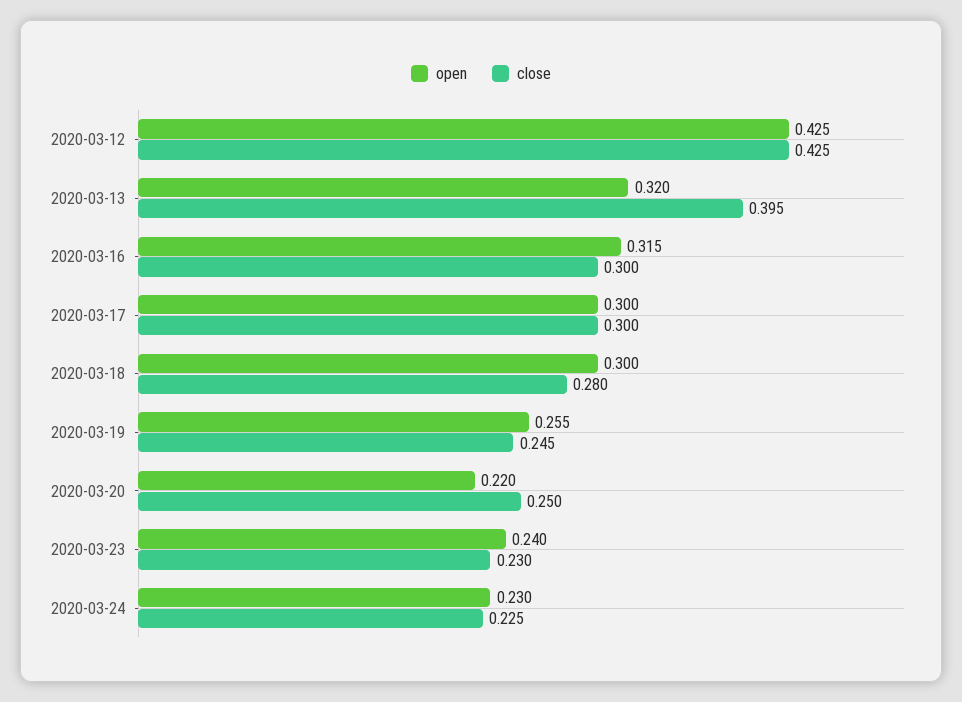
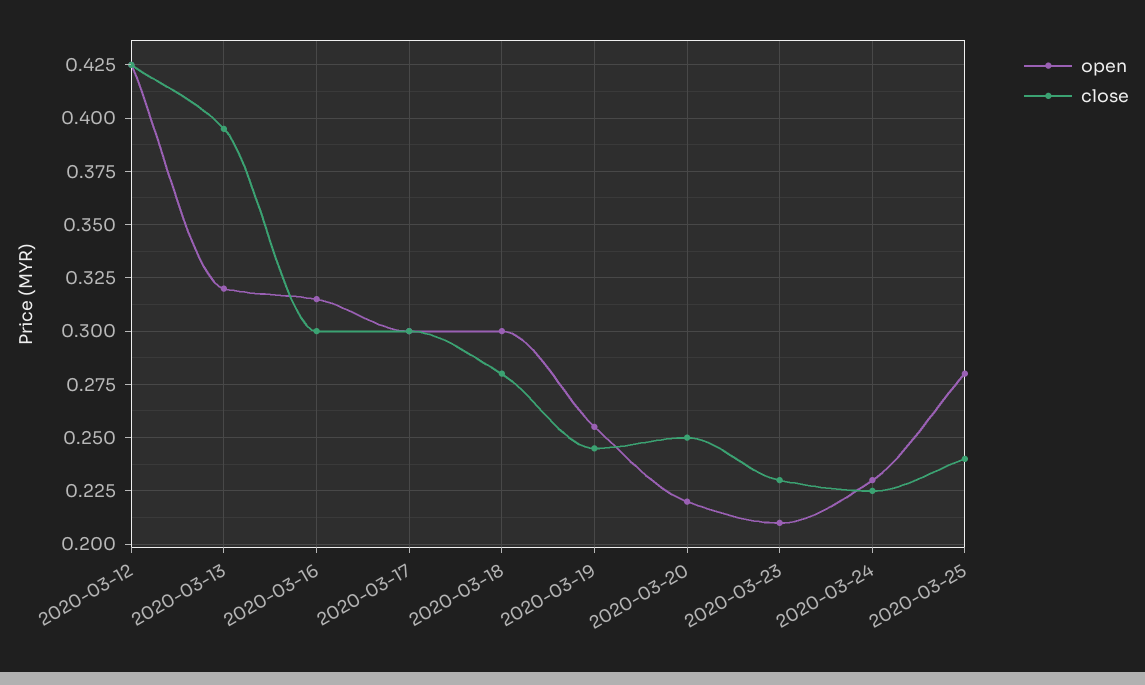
open, 2020-03-23: 0.24 -> 0.21
open, 2020-03-25: none -> 0.28
close, 2020-03-25: none -> 0.24

